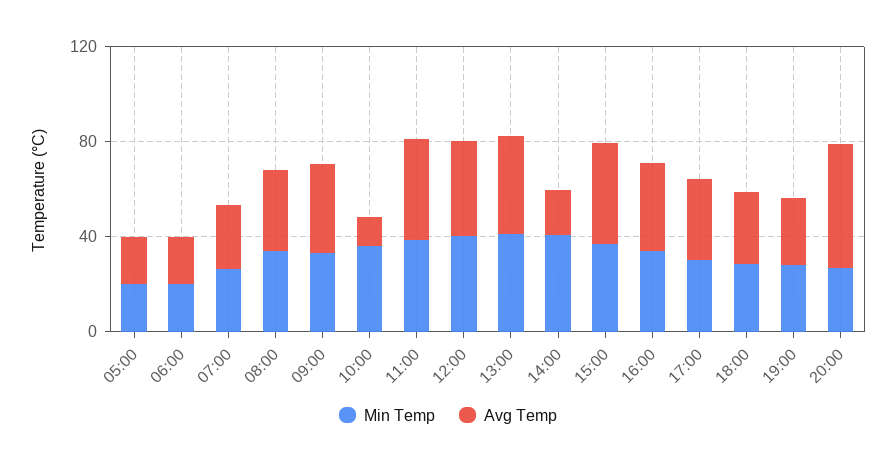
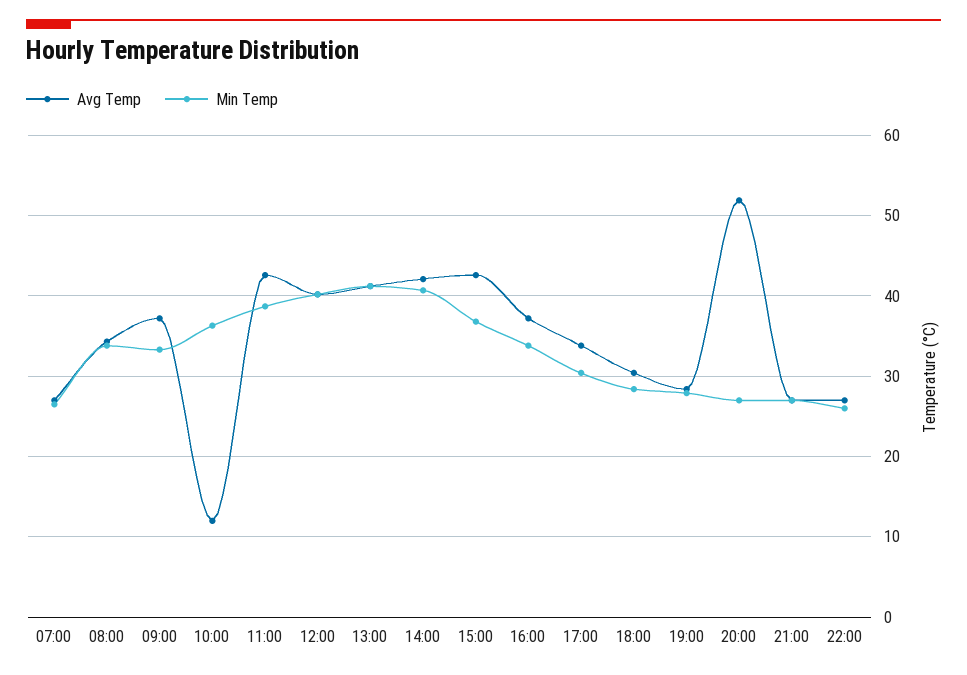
Min Temp, 05:00: 20 -> none
Avg Temp, 05:00: 20 -> none
Min Temp, 06:00: 20 -> none
Avg Temp, 06:00: 20 -> none
Avg Temp, 14:00: 20 -> 42
Avg Temp, 21:00: none -> 27
Min Temp, 21:00: none -> 27
Avg Temp, 22:00: none -> 27
Min Temp, 22:00: none -> 26

